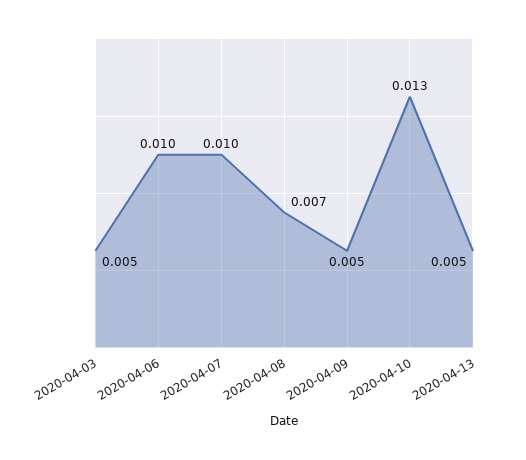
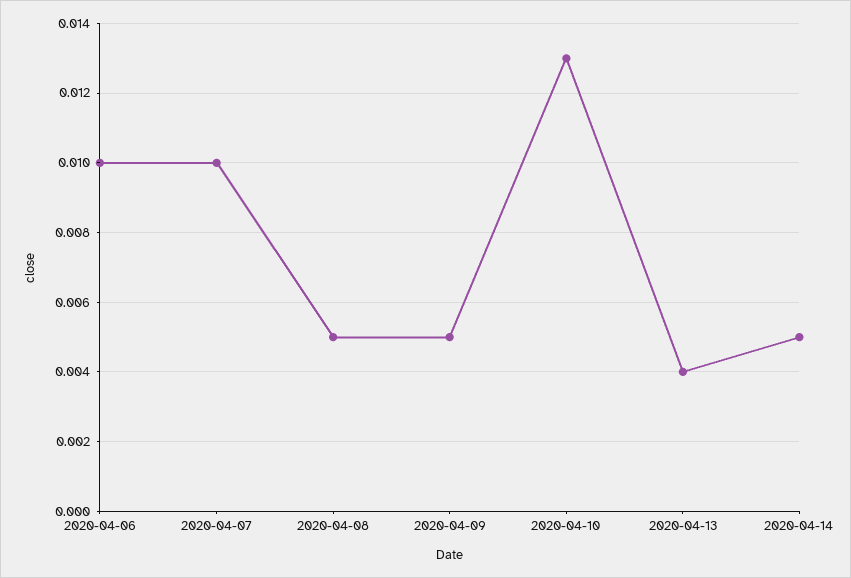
2020-04-03: 0.005 -> none
2020-04-08: 0.007 -> 0.005
2020-04-13: 0.005 -> 0.004
2020-04-14: none -> 0.005

